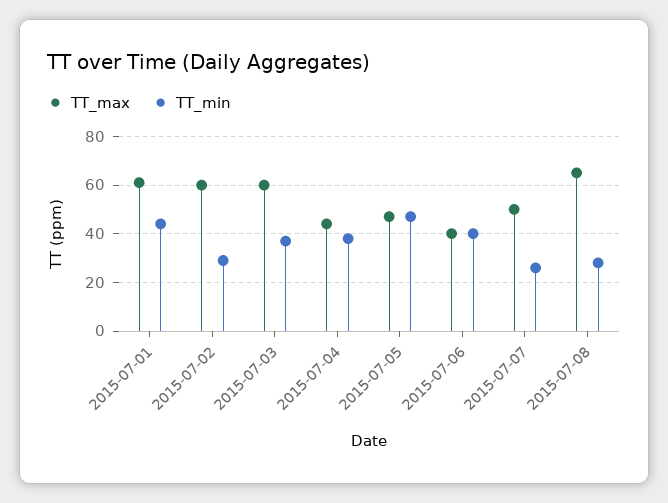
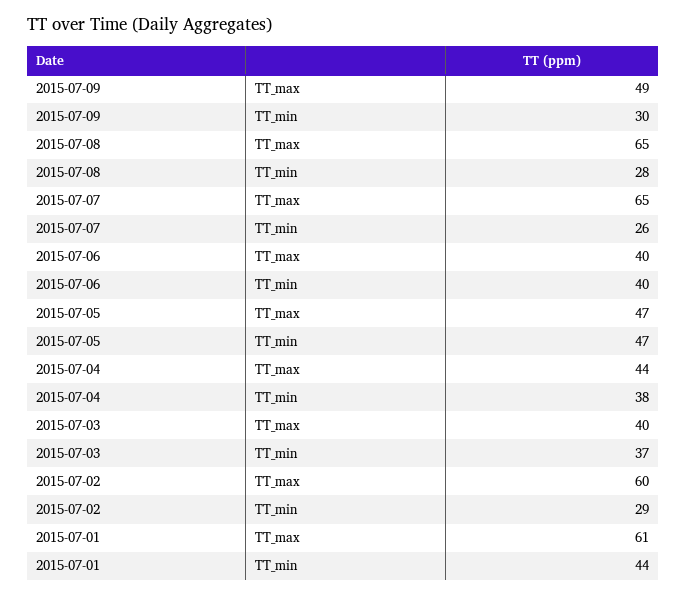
TT_max, 2015-07-03: 60 -> 40
TT_max, 2015-07-07: 50 -> 65
TT_max, 2015-07-09: none -> 49
TT_min, 2015-07-09: none -> 30

